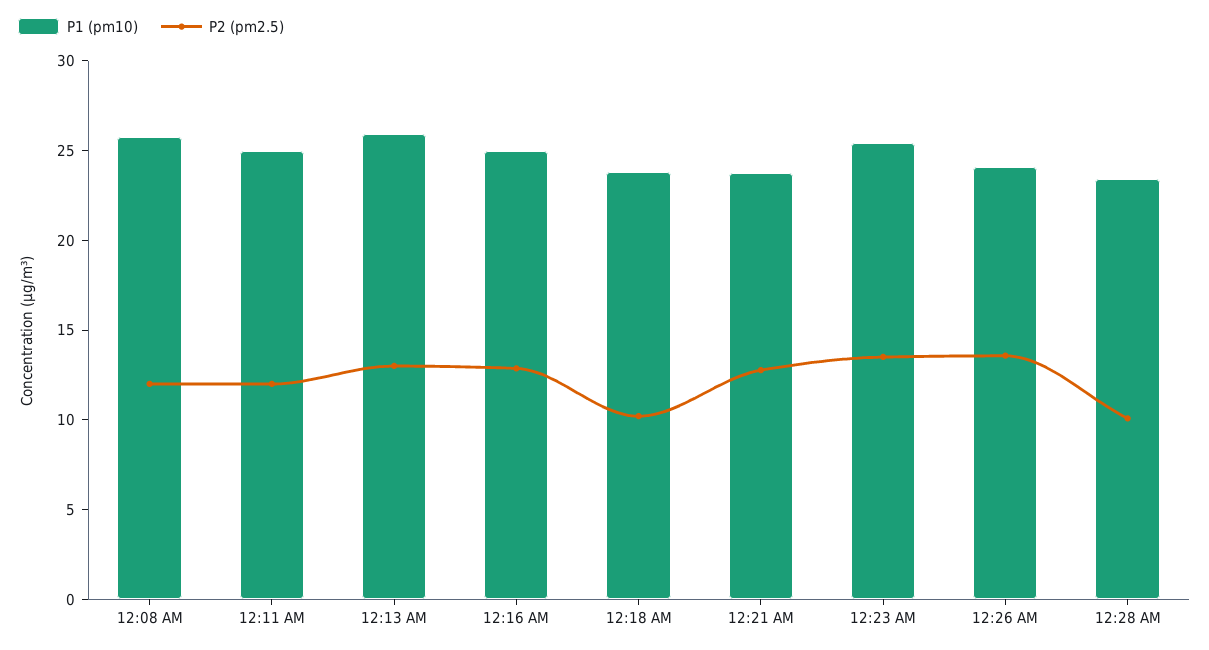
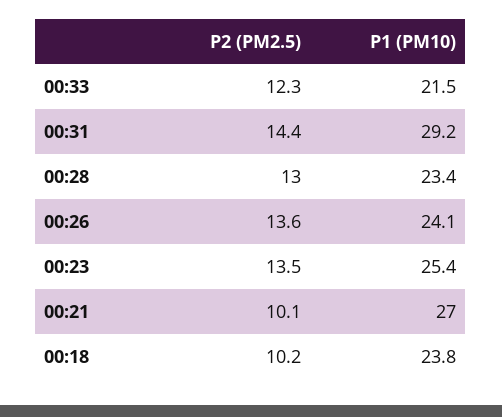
P1 (pm10), 12:08 AM: 26 -> none
P2 (pm2.5), 12:08 AM: 12 -> none
P1 (pm10), 12:11 AM: 25 -> none
P2 (pm2.5), 12:11 AM: 12 -> none
P1 (pm10), 12:13 AM: 26 -> none
P2 (pm2.5), 12:13 AM: 13 -> none
P1 (pm10), 12:16 AM: 25 -> none
P2 (pm2.5), 12:16 AM: 13 -> none
P1 (pm10), 12:21 AM: 24 -> 27
P2 (pm2.5), 12:21 AM: 13 -> 10.1
P2 (pm2.5), 12:28 AM: 10 -> 13
P2 (pm2.5), 00:33: none -> 12.3
P1 (pm10), 00:33: none -> 21.5
P2 (pm2.5), 00:31: none -> 14.4
P1 (pm10), 00:31: none -> 29.2

